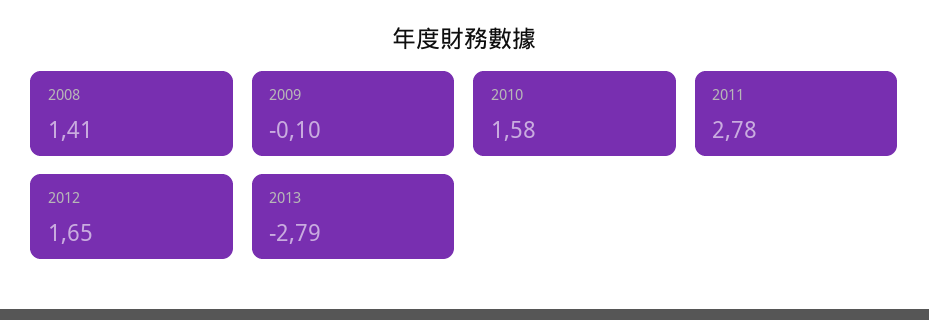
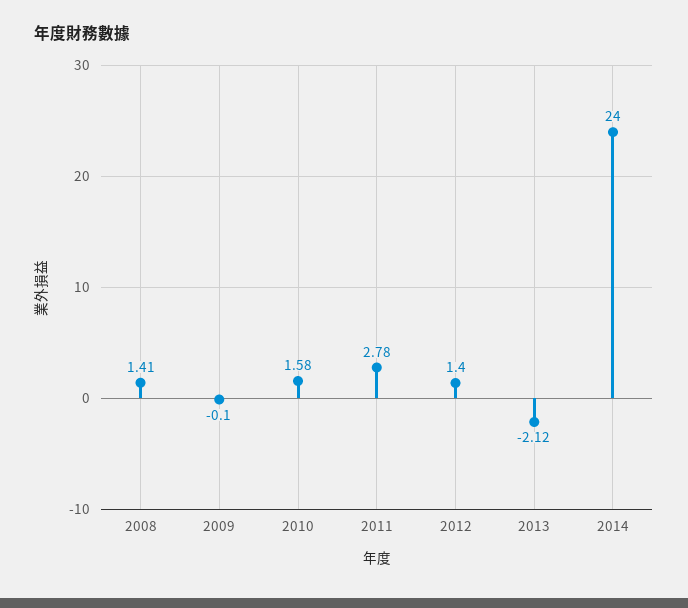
2012: 1.65 -> 1.4
2013: -2.79 -> -2.12
2014: none -> 24

